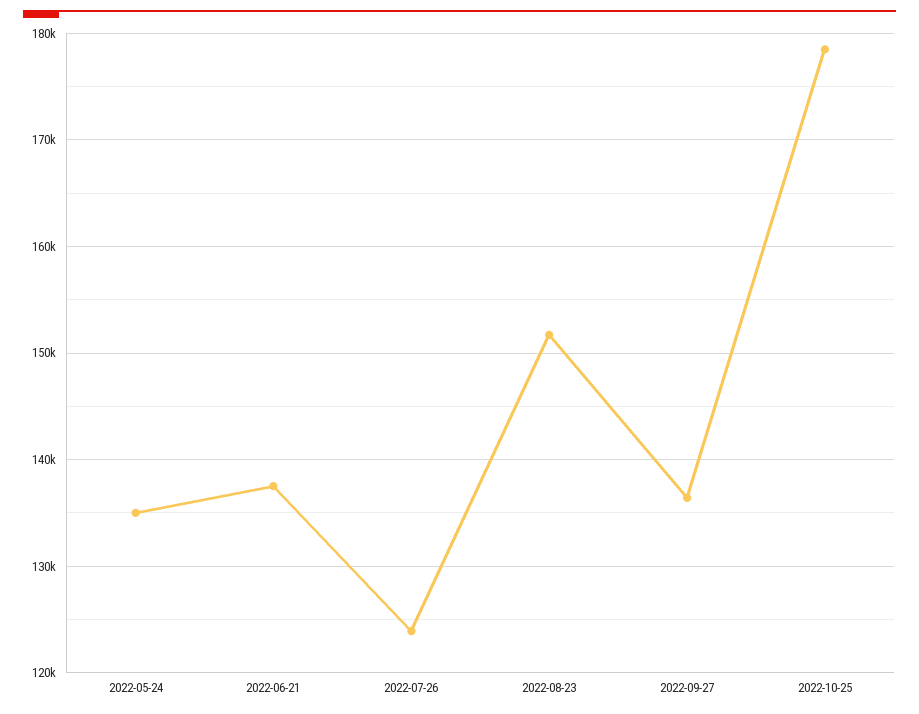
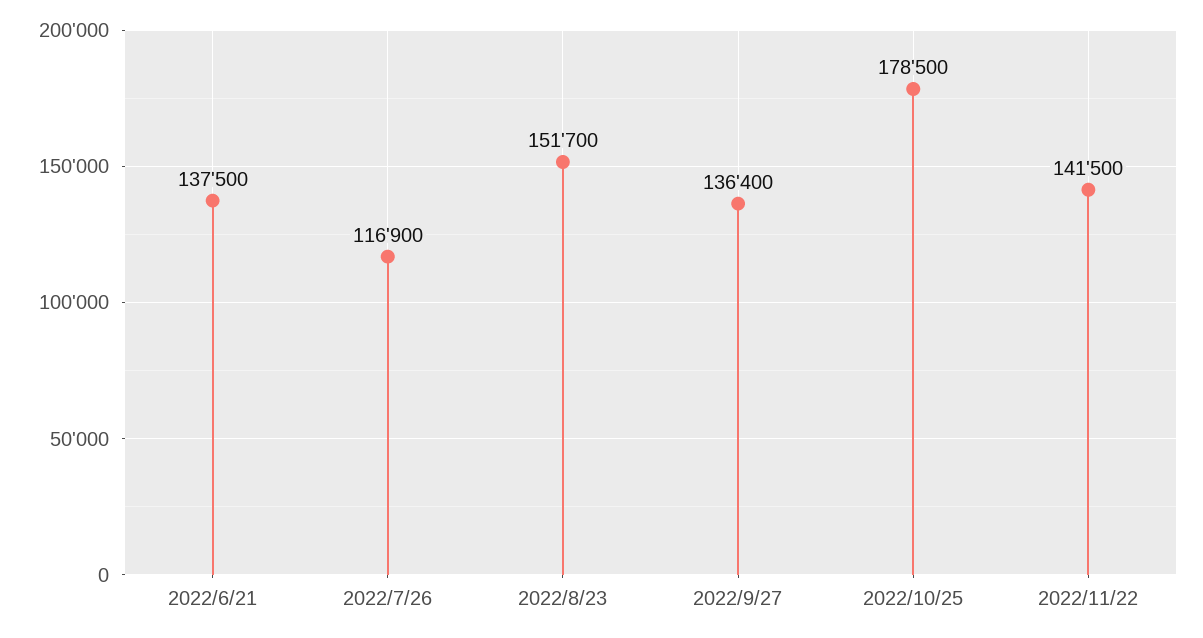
2022-05-24: 135000 -> none
2022-07-26: 124000 -> 116900
2022/11/22: none -> 141500

